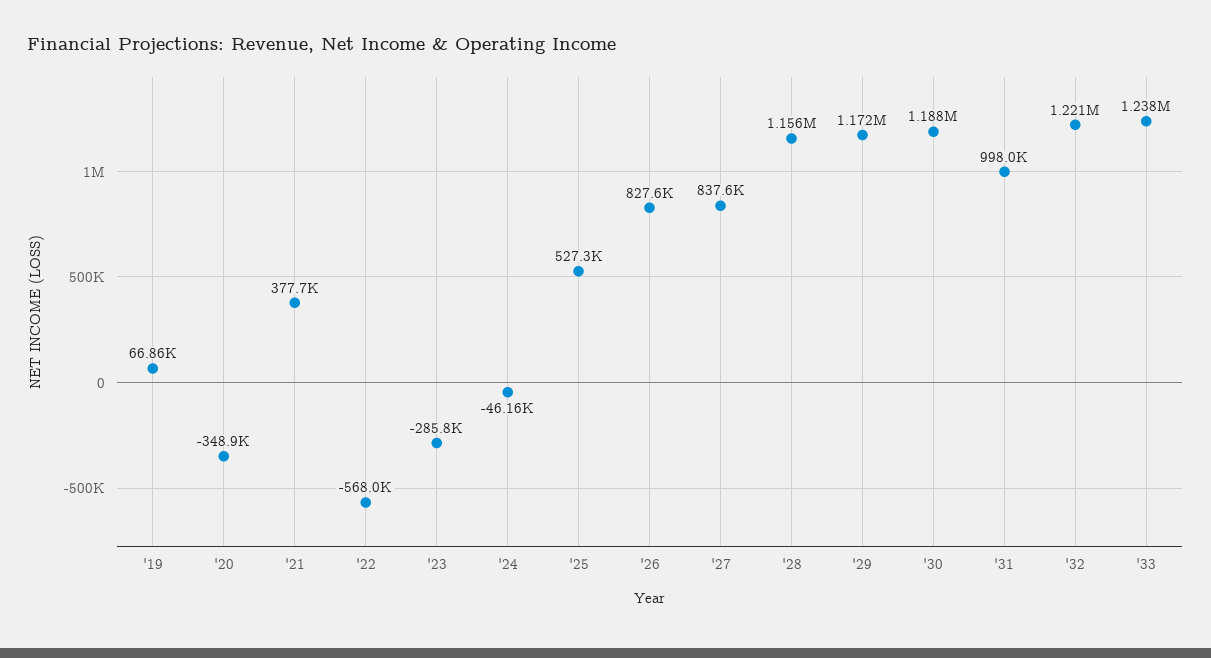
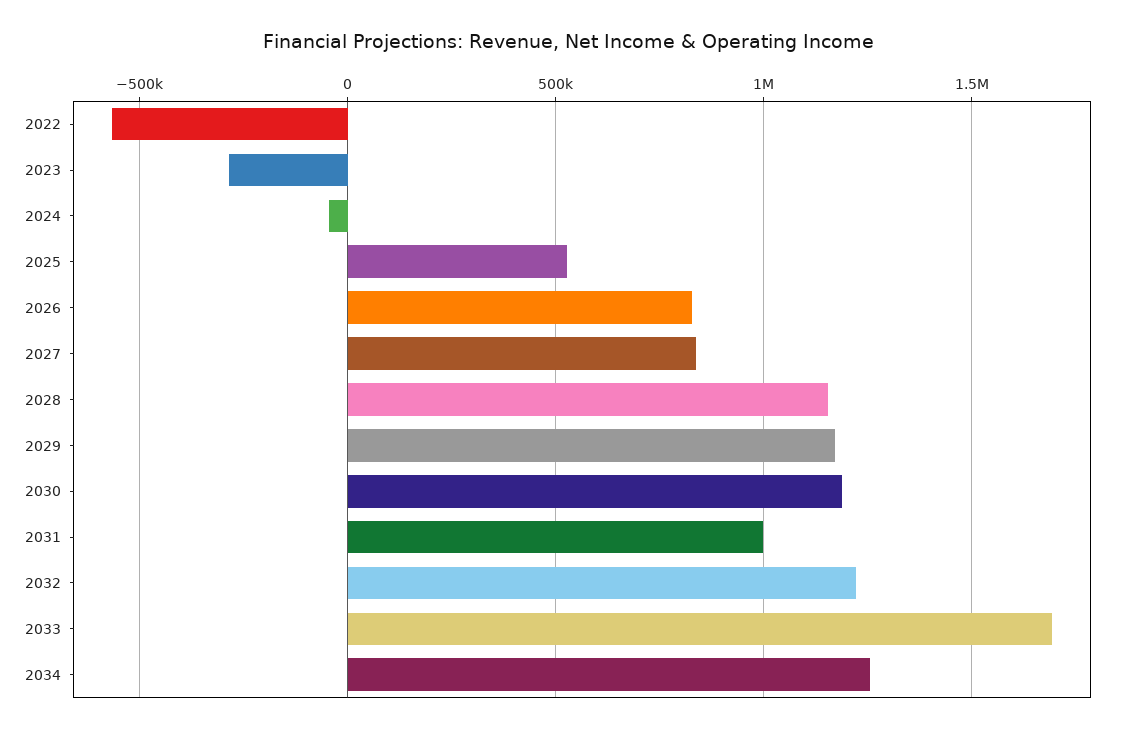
'19: 66860 -> none
'20: -348900 -> none
'21: 377700 -> none
'33: 1238000 -> 1700000
2034: none -> 1250000

